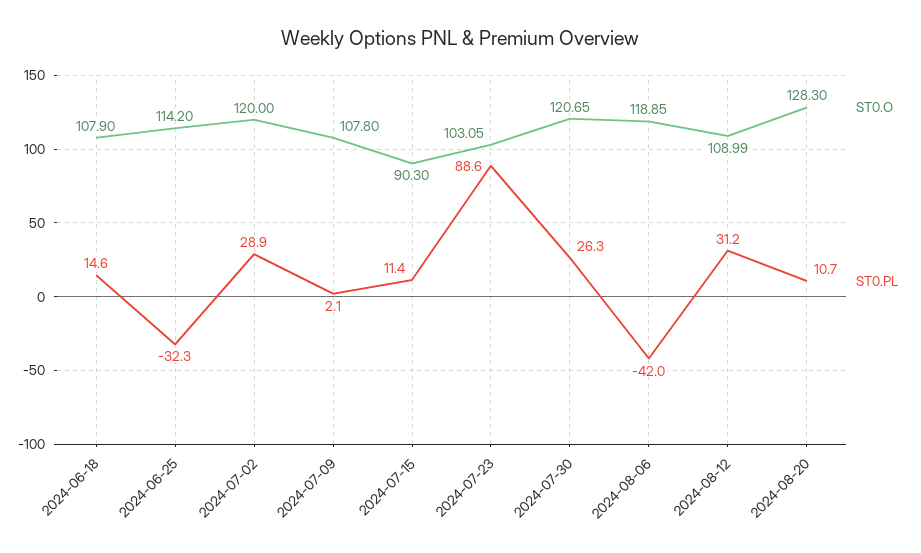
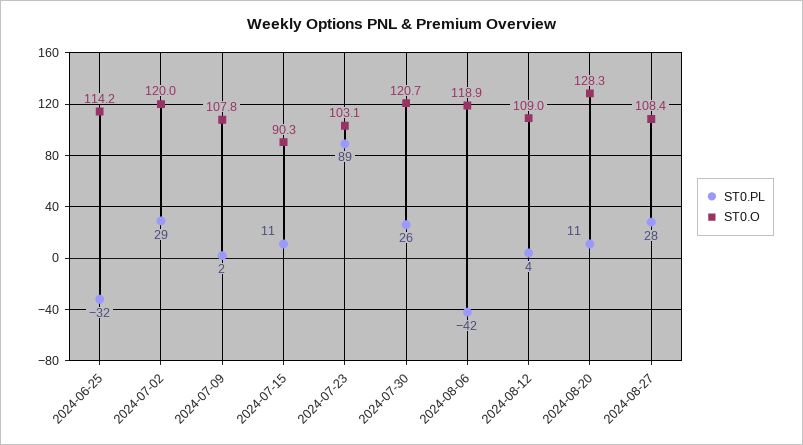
ST0.O, 2024-06-18: 107.9 -> none
ST0.PL, 2024-06-18: 14.6 -> none
ST0.PL, 2024-08-12: 31.2 -> 4
ST0.PL, 2024-08-27: none -> 28
ST0.O, 2024-08-27: none -> 108.4

